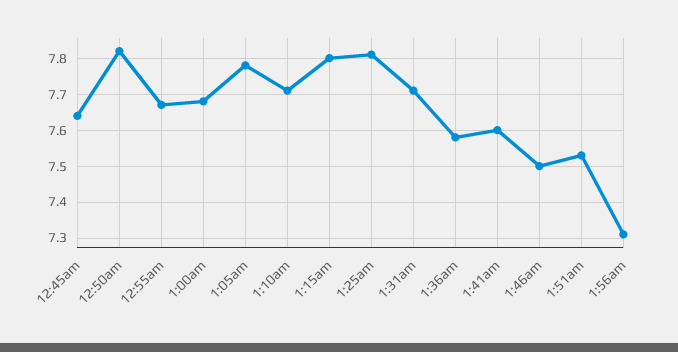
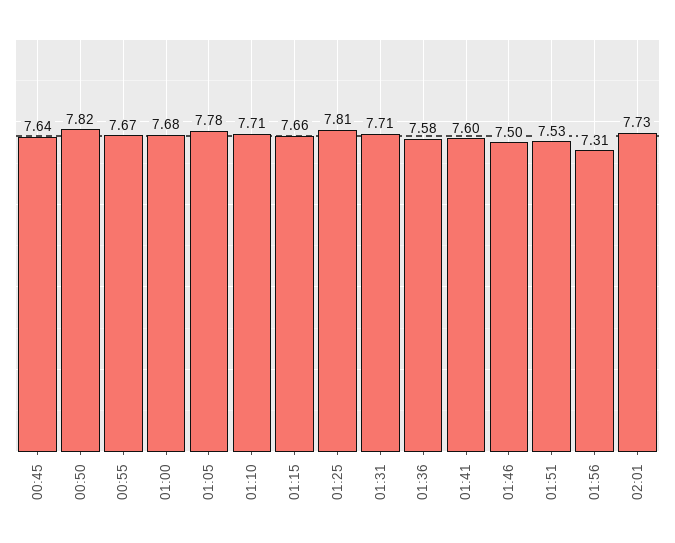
1:15am: 7.8 -> 7.66
02:01: none -> 7.73

